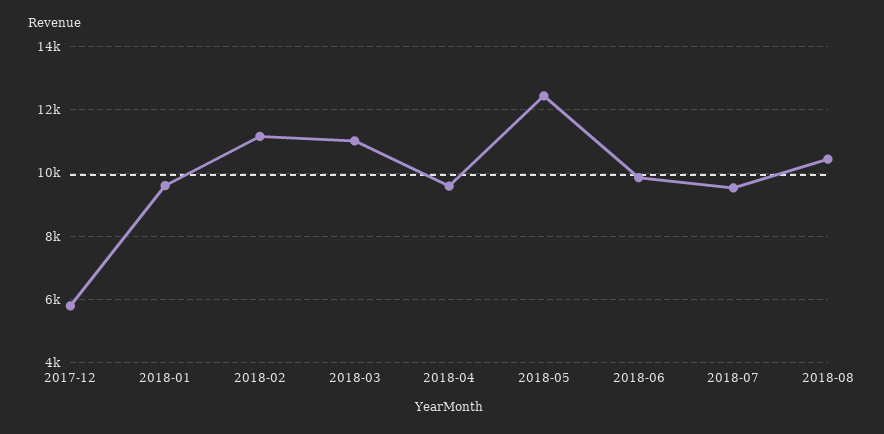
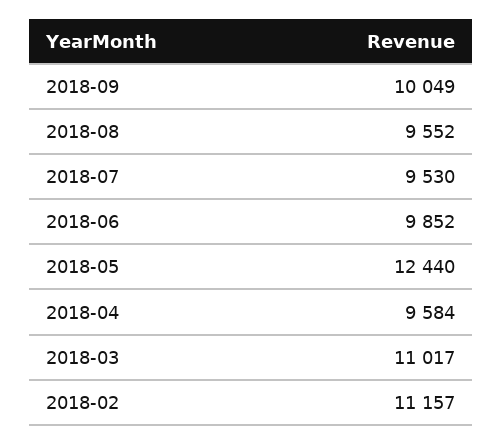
2017-12: 5800 -> none
2018-01: 9600 -> none
2018-08: 10400 -> 9552
2018-09: none -> 10049

